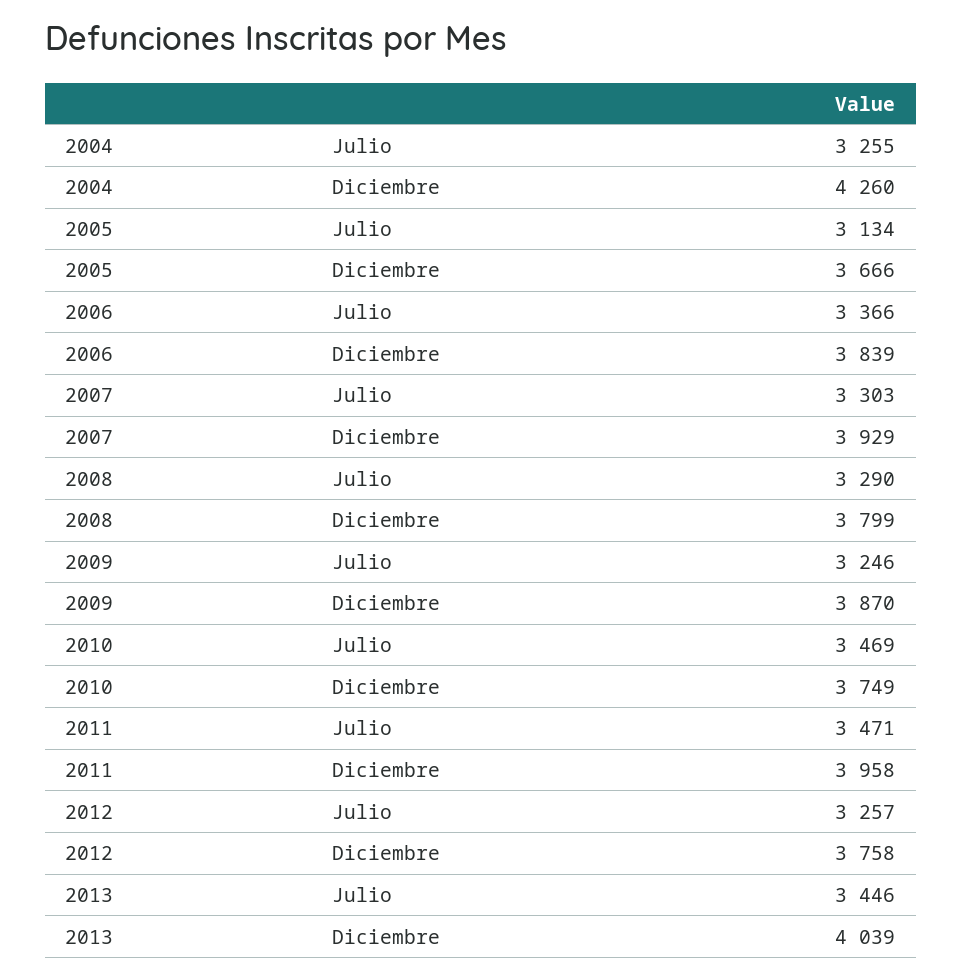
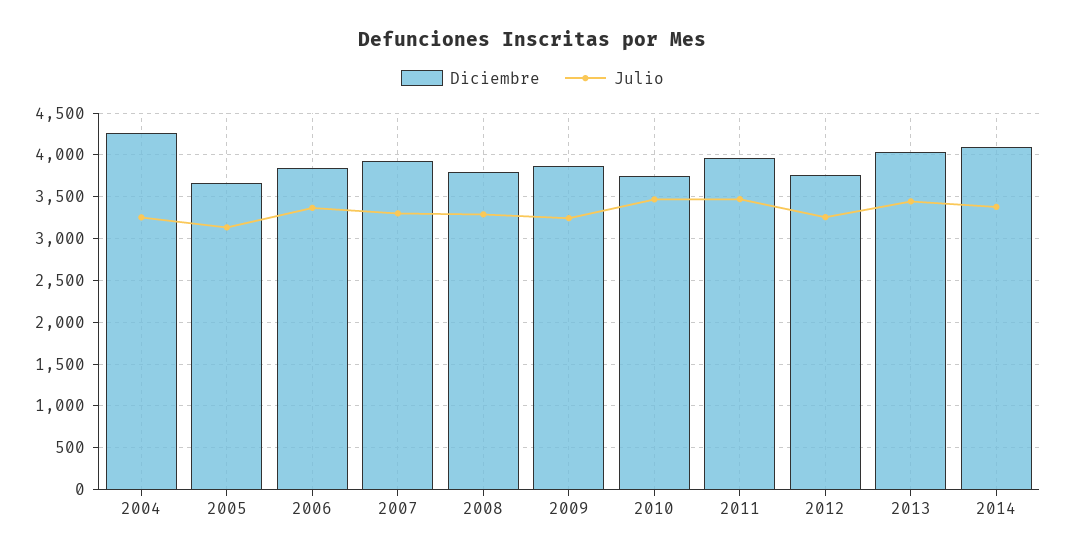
Diciembre, 2014: none -> 4100
Julio, 2014: none -> 3400

